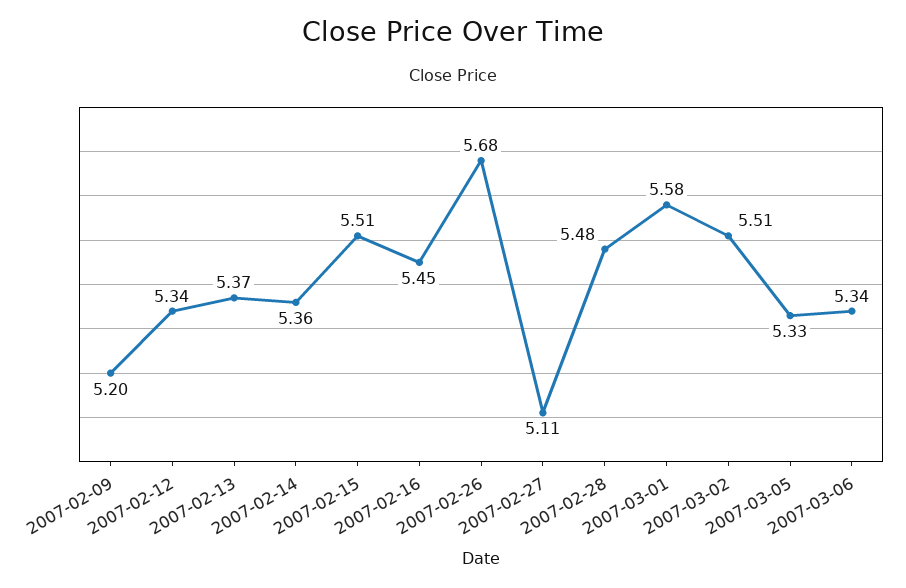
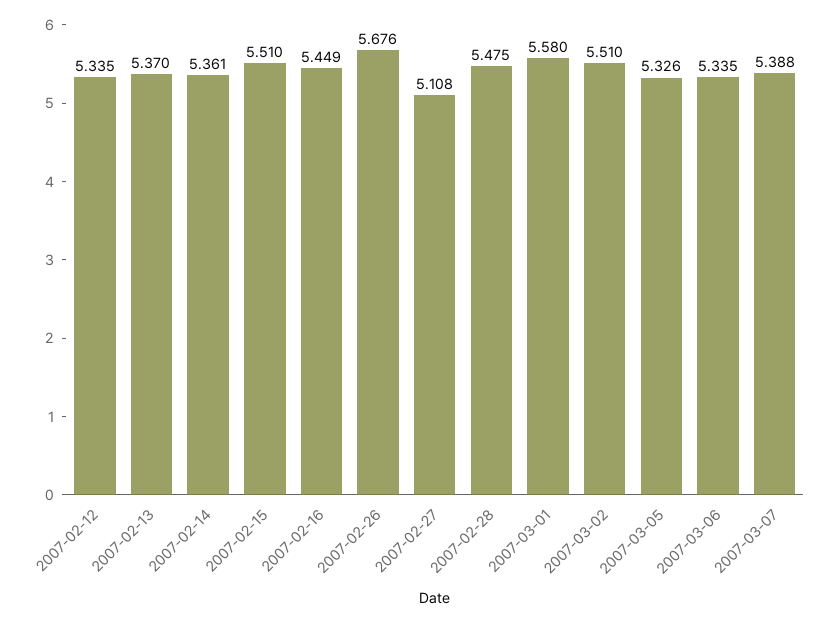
2007-02-09: 5.2 -> none
2007-03-07: none -> 5.388

